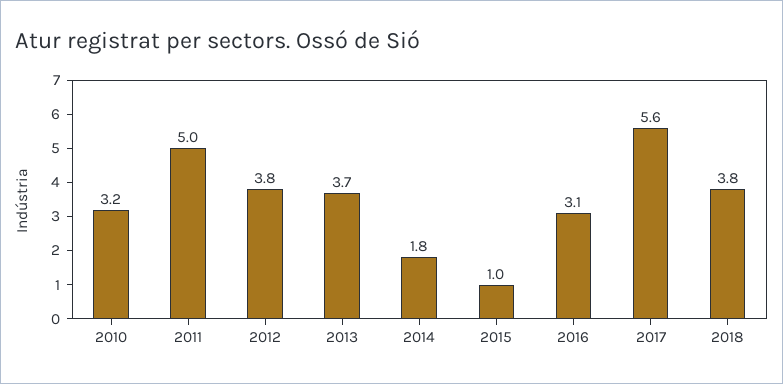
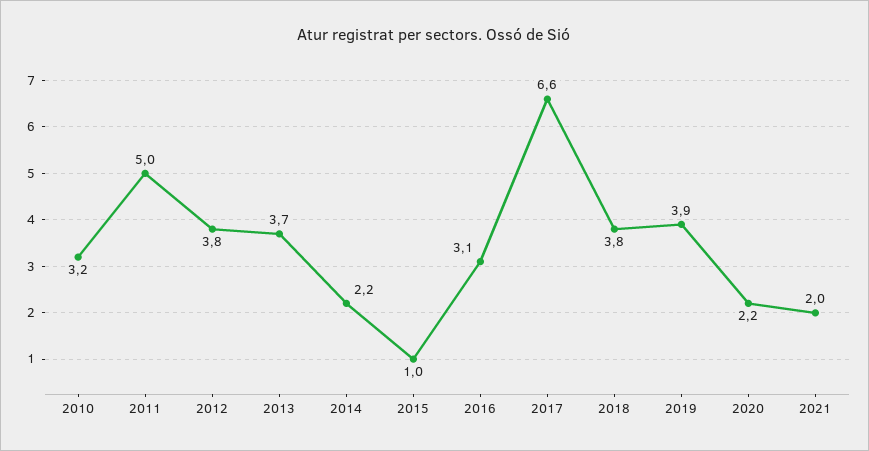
2014: 1.8 -> 2.2
2017: 5.6 -> 6.6
2019: none -> 3.9
2020: none -> 2.2
2021: none -> 2

